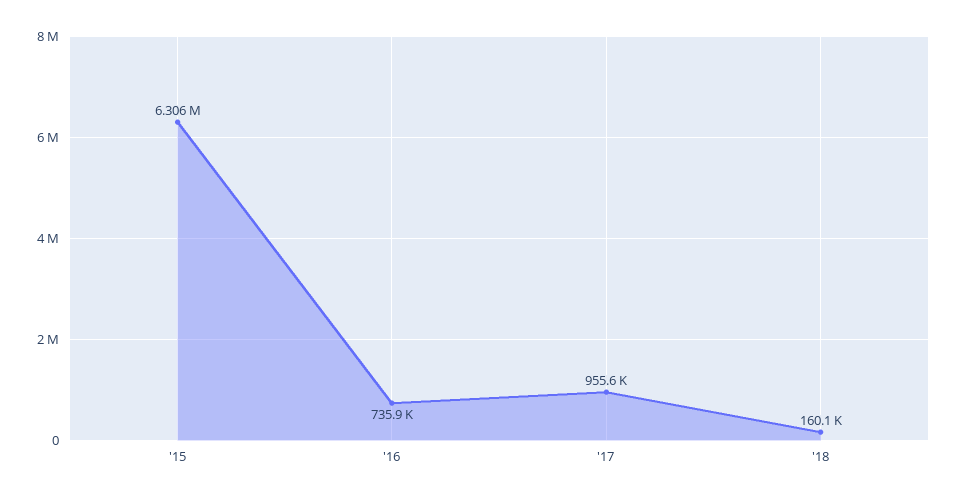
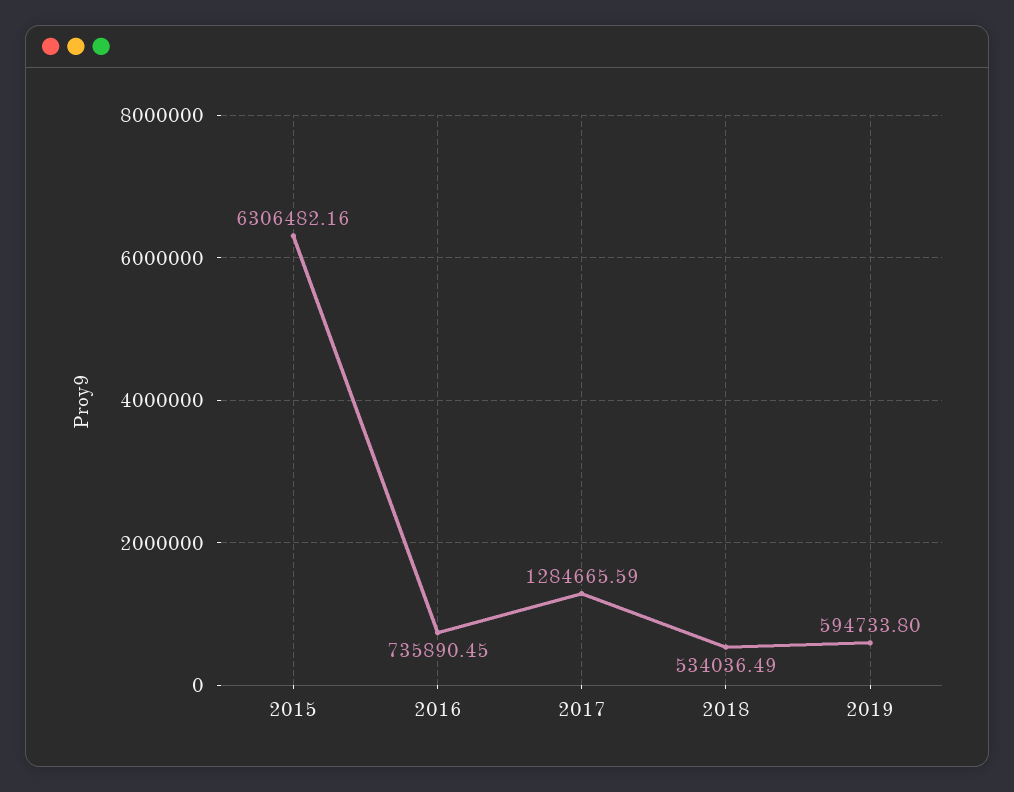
'17: 955600 -> 1284665.59
'18: 160100 -> 534036.49
2019: none -> 594733.8

